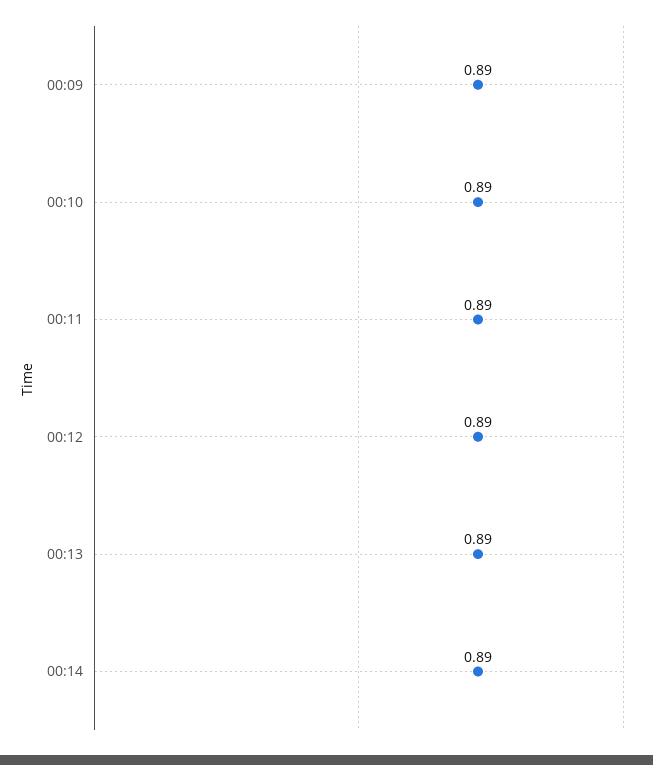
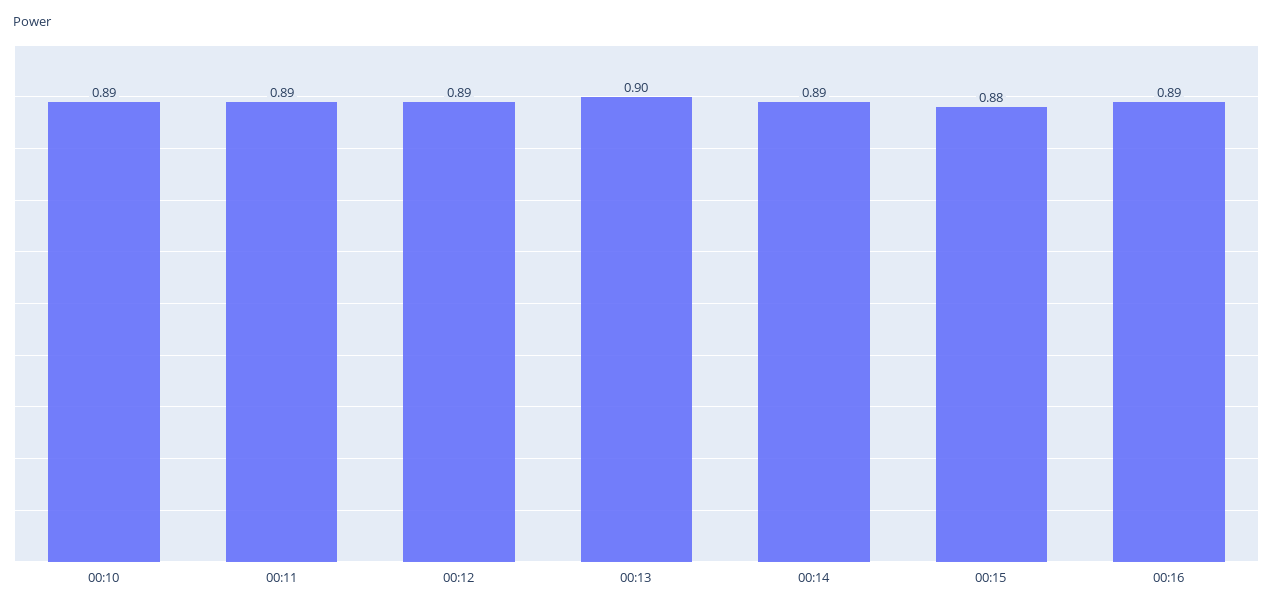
00:09: 0.89 -> none
00:13: 0.89 -> 0.9
00:15: none -> 0.88
00:16: none -> 0.89

